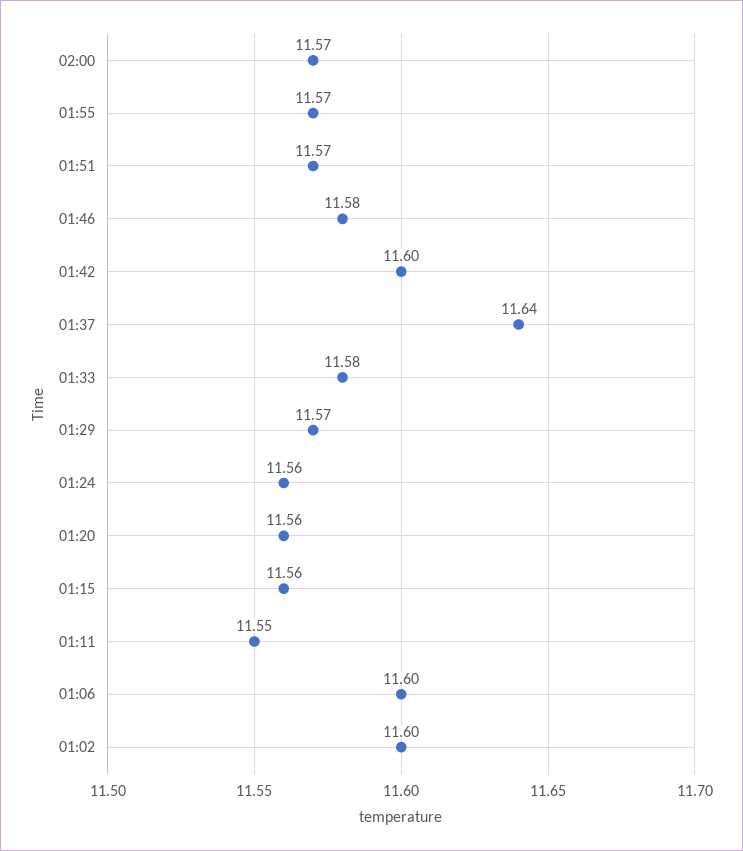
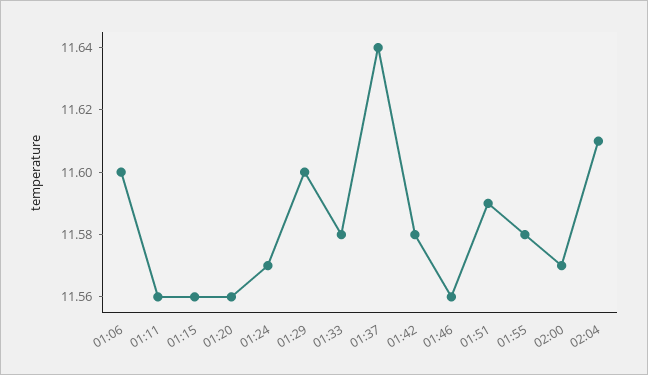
01:55: 11.57 -> 11.58
01:51: 11.57 -> 11.59
01:46: 11.58 -> 11.56
01:42: 11.6 -> 11.58
01:29: 11.57 -> 11.6
01:24: 11.56 -> 11.57
01:11: 11.55 -> 11.56
01:02: 11.6 -> none
02:04: none -> 11.61

